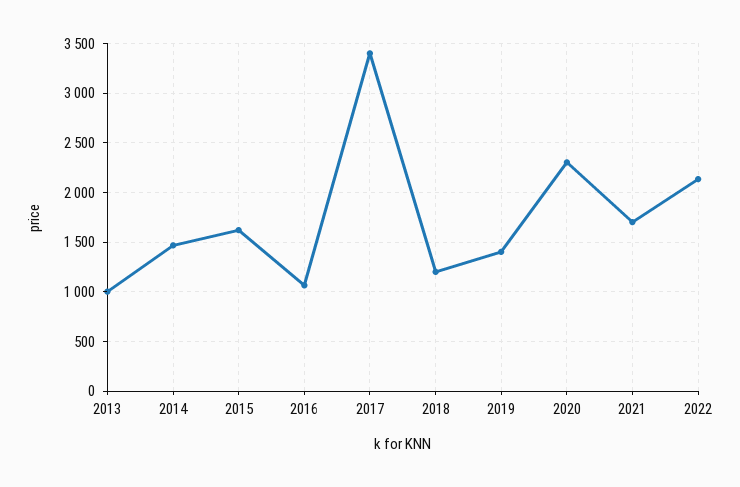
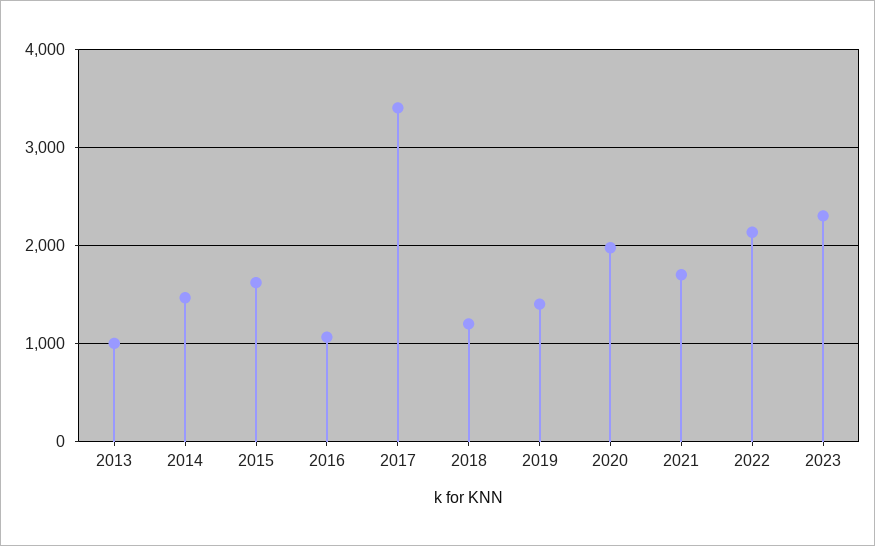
2020: 2300 -> 2000
2023: none -> 2300

